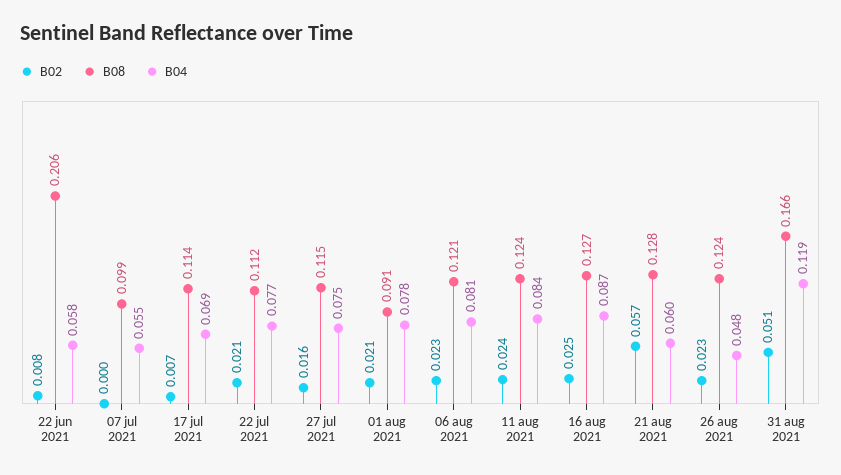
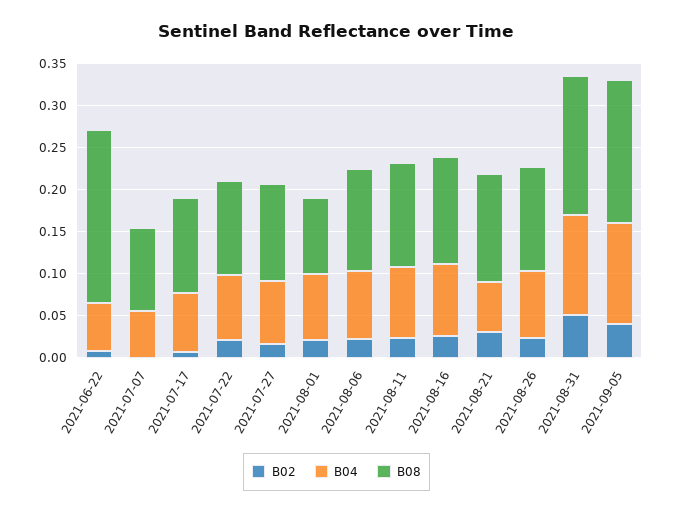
B02, 21 aug 2021: 0.057 -> 0.03
B04, 26 aug 2021: 0.048 -> 0.08
B02, 2021-09-05: none -> 0.04
B04, 2021-09-05: none -> 0.12
B08, 2021-09-05: none -> 0.17

